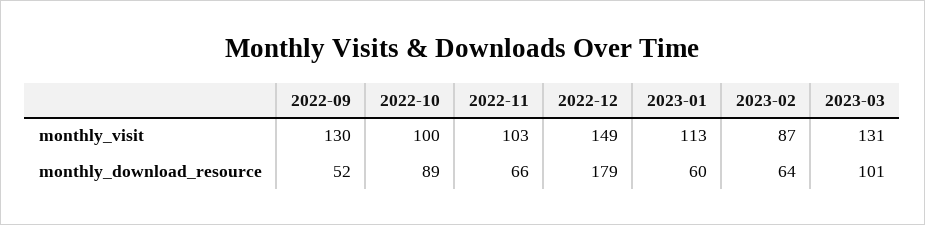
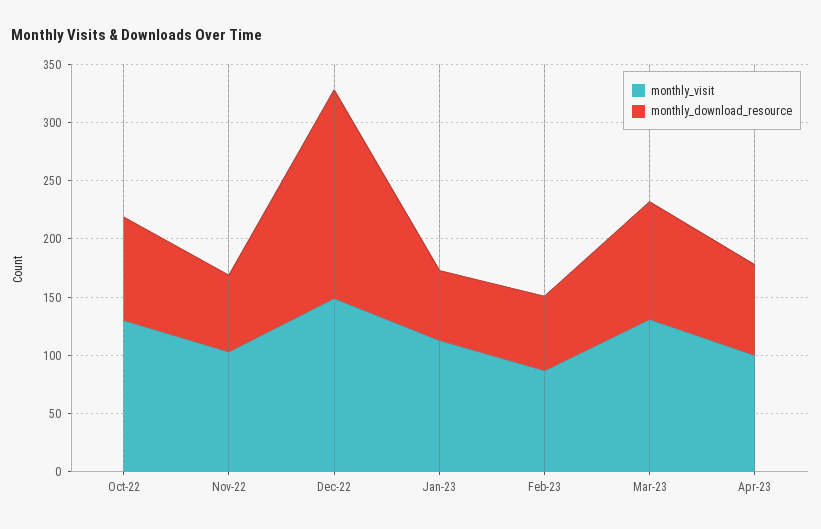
monthly_visit, 2022-09: 130 -> none
monthly_visit, 2022-10: 100 -> 130
monthly_download_resource, 2022-09: 52 -> none
monthly_visit, Apr-23: none -> 100
monthly_download_resource, Apr-23: none -> 80

